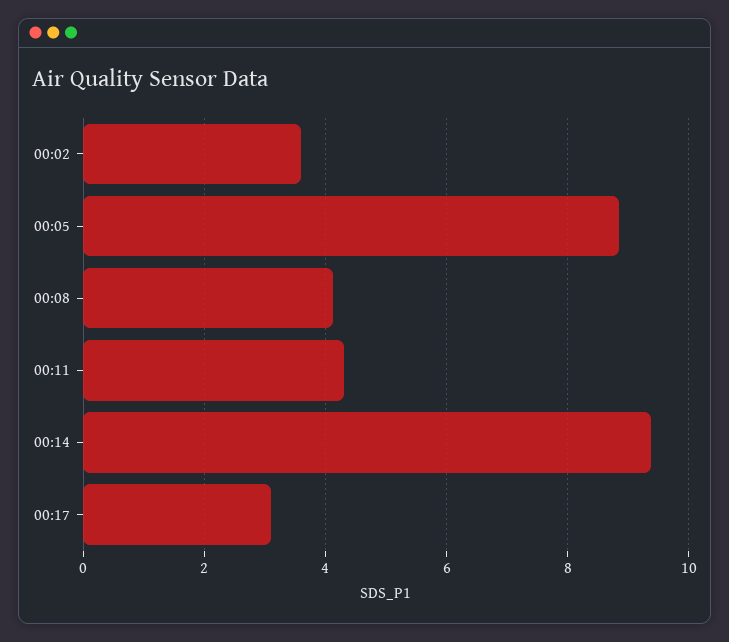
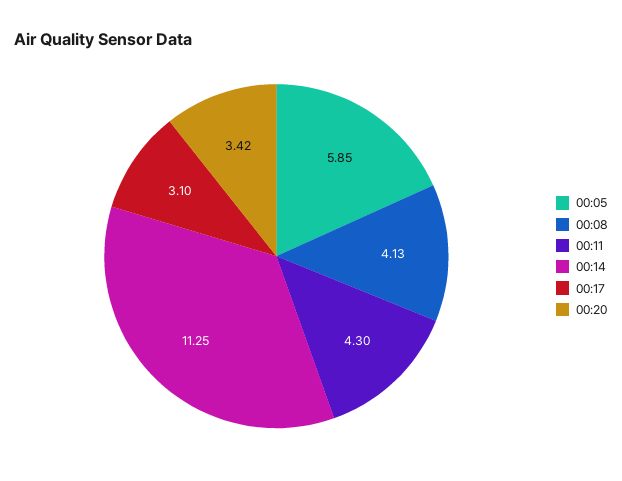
00:02: 3.6 -> none
00:05: 8.8 -> 5.85
00:14: 9.4 -> 11.25
00:20: none -> 3.42

